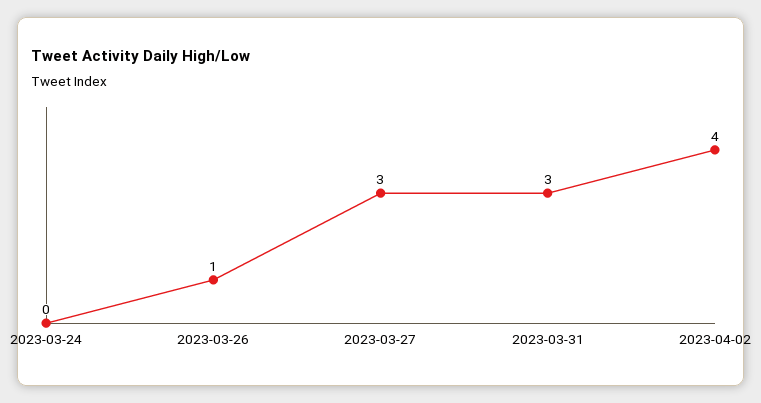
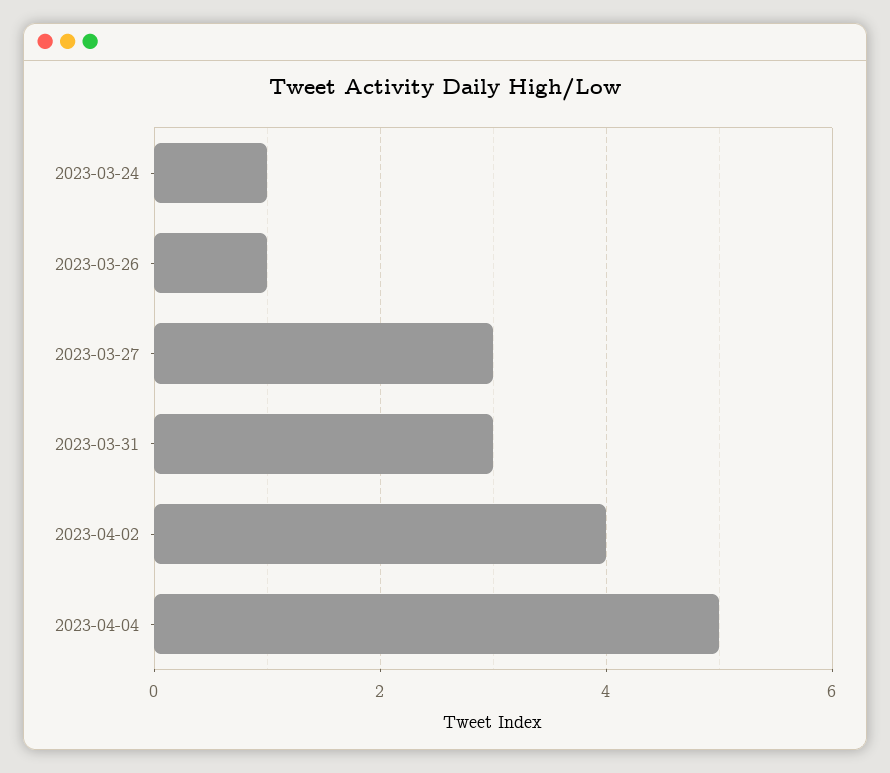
2023-03-24: 0 -> 1
2023-04-04: none -> 5

